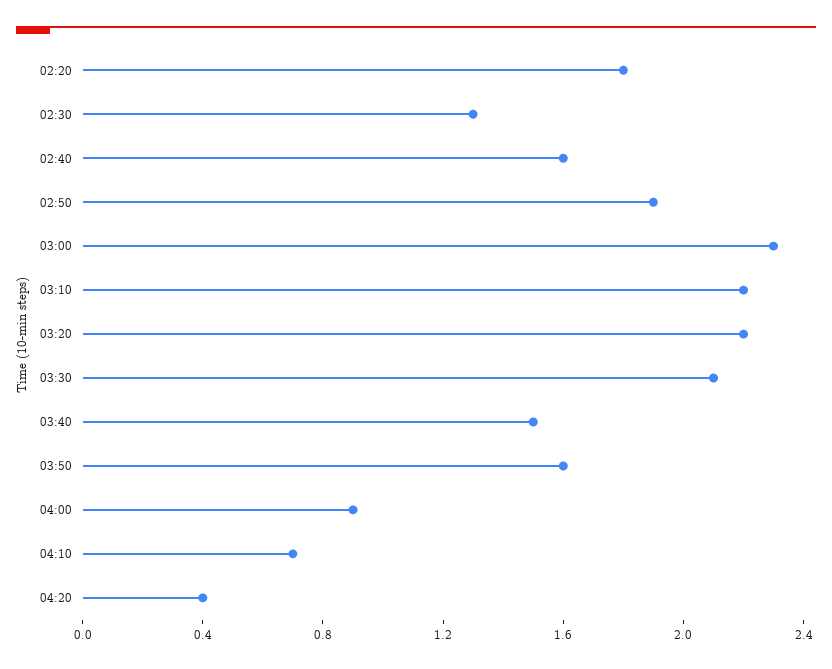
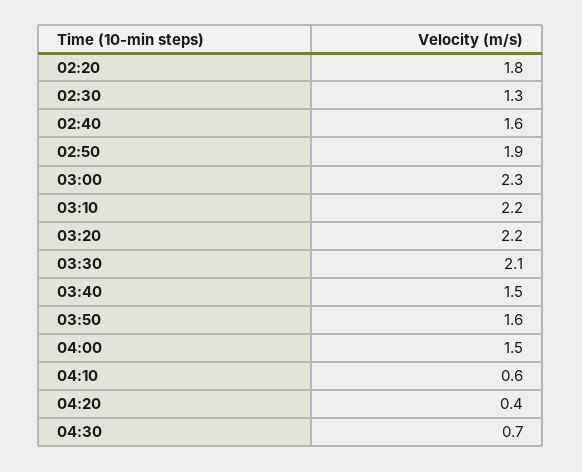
04:00: 0.9 -> 1.5
04:10: 0.7 -> 0.6
04:30: none -> 0.7

